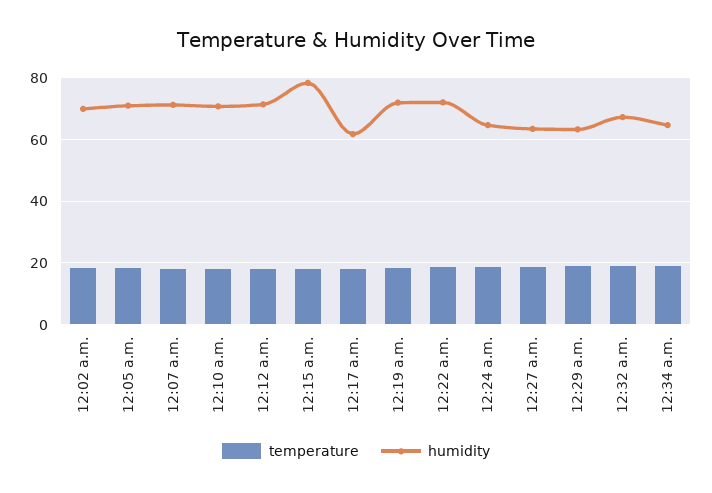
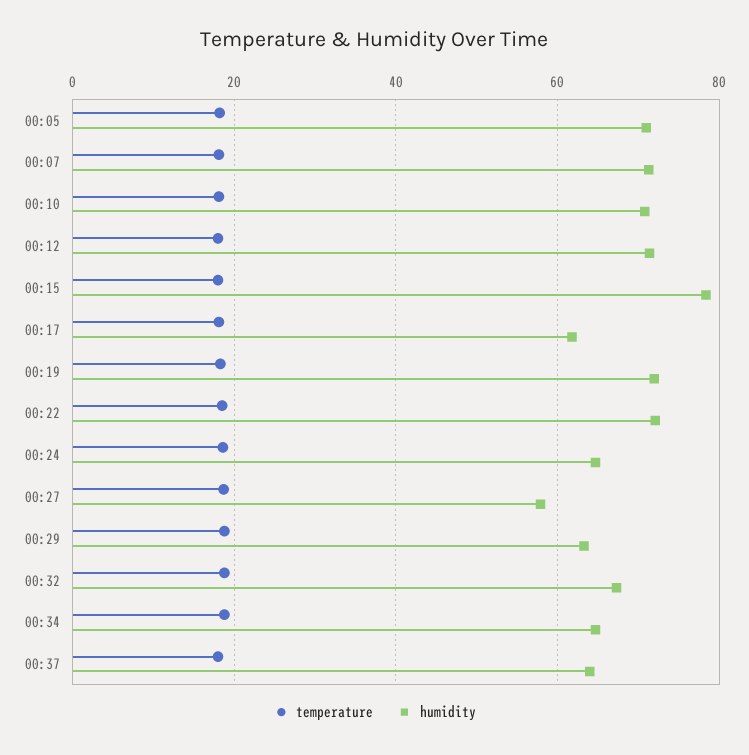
temperature, 12:02 a.m.: 18 -> none
humidity, 12:02 a.m.: 70 -> none
humidity, 12:27 a.m.: 64 -> 58
temperature, 00:37: none -> 18
humidity, 00:37: none -> 64

